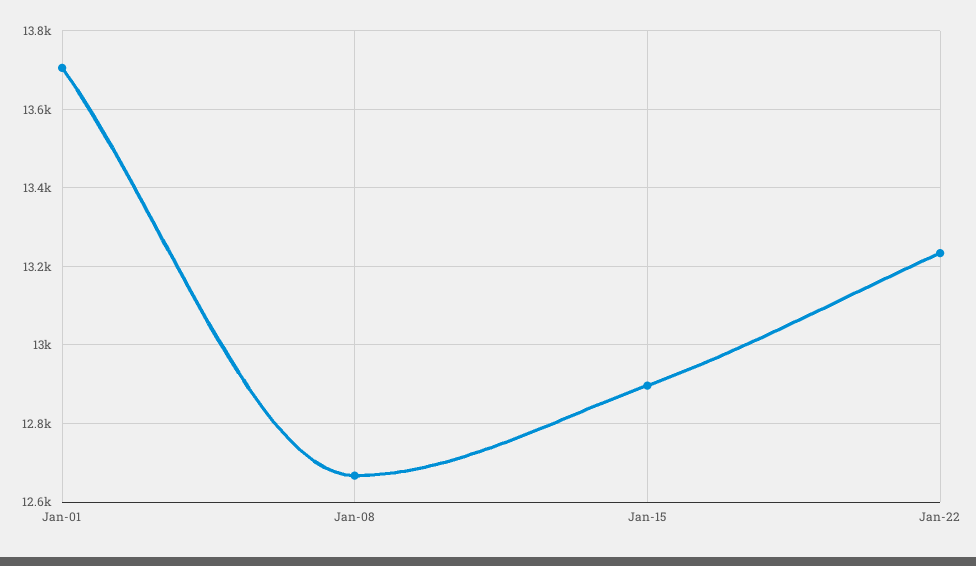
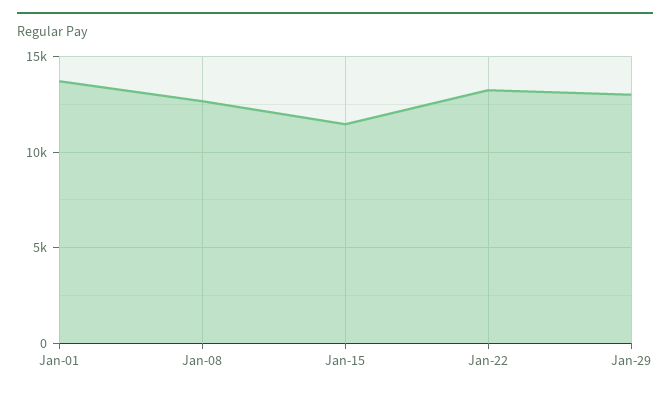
Jan-15: 12900 -> 11500
Jan-29: none -> 13000

